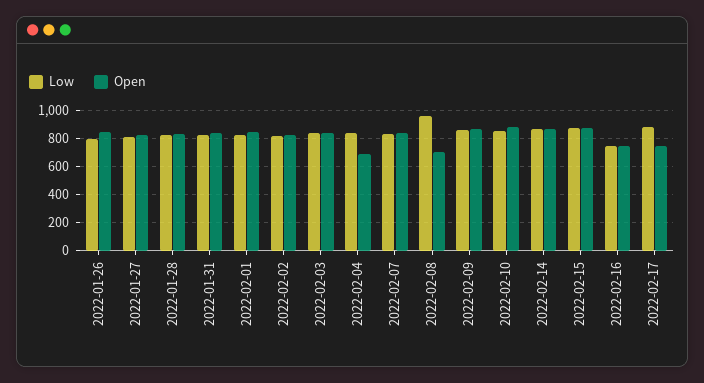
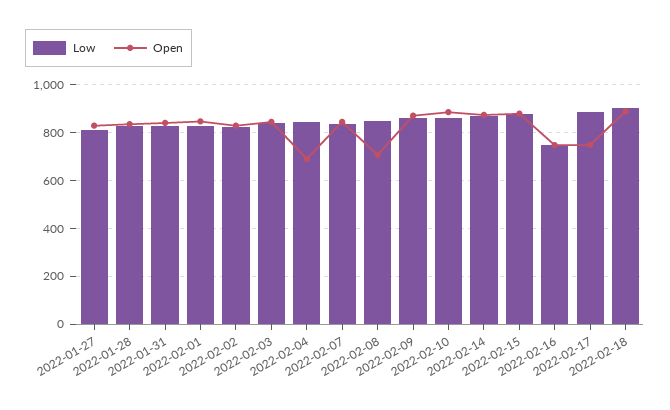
Low, 2022-01-26: 800 -> none
Open, 2022-01-26: 850 -> none
Low, 2022-02-08: 950 -> 850
Low, 2022-02-18: none -> 900
Open, 2022-02-18: none -> 900

